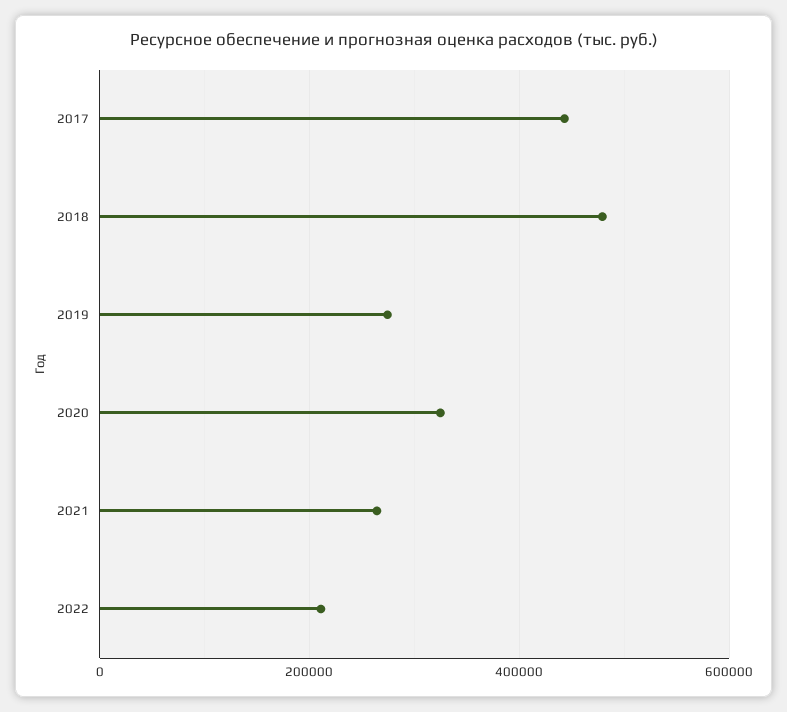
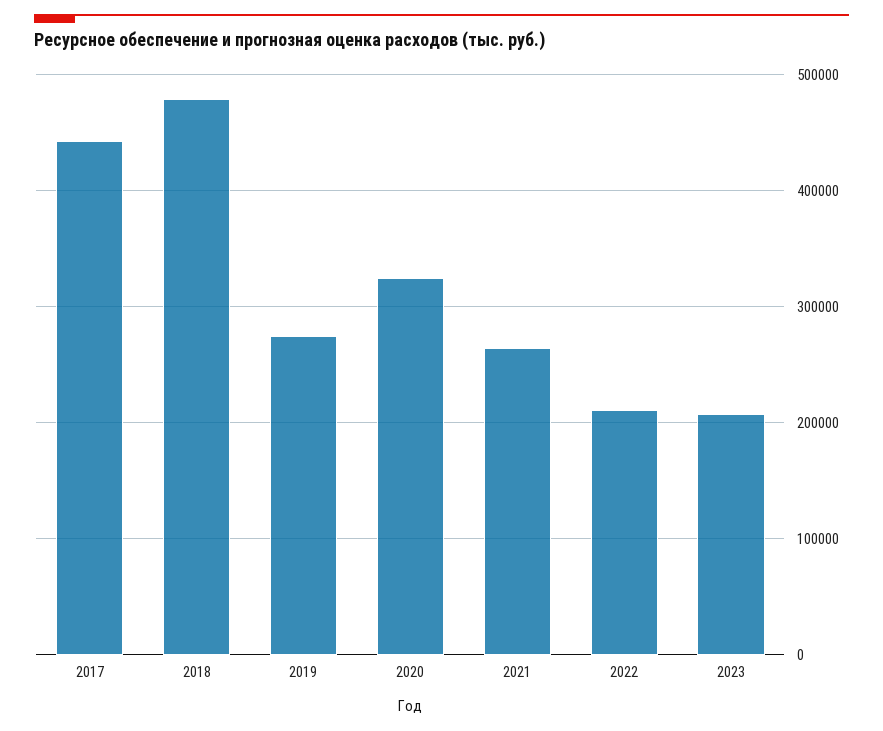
2023: none -> 210000

